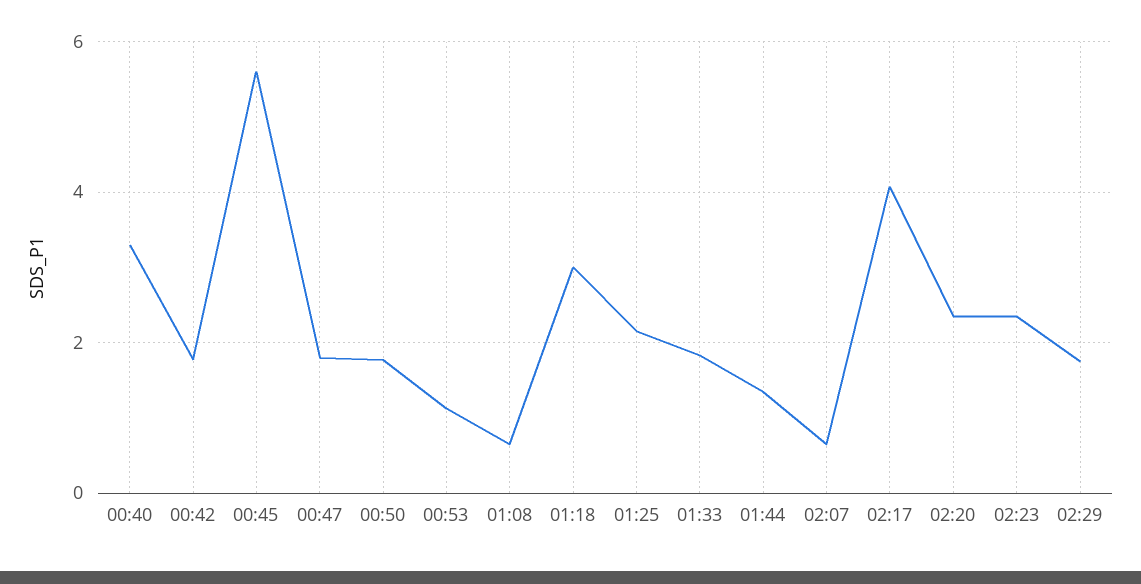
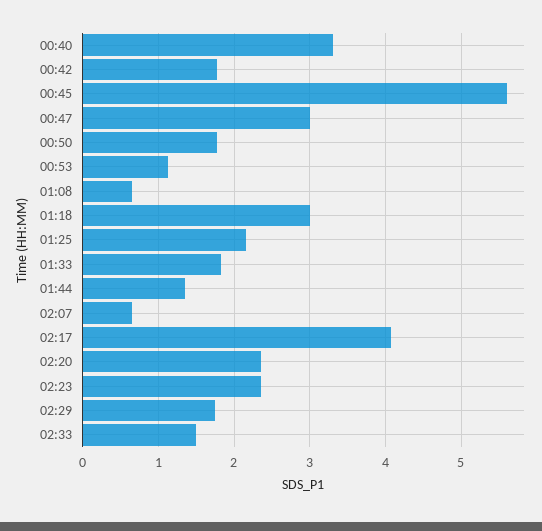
00:47: 1.8 -> 3
02:33: none -> 1.5

